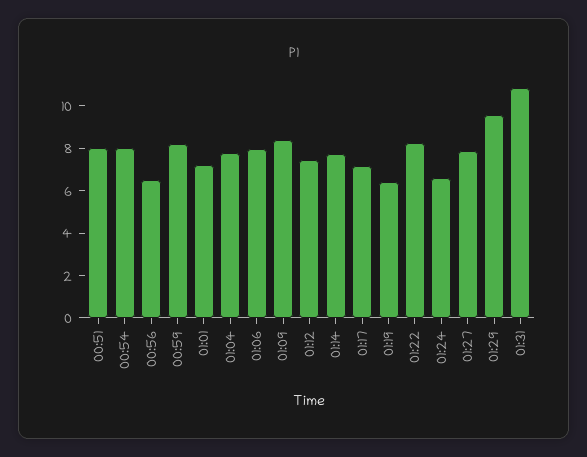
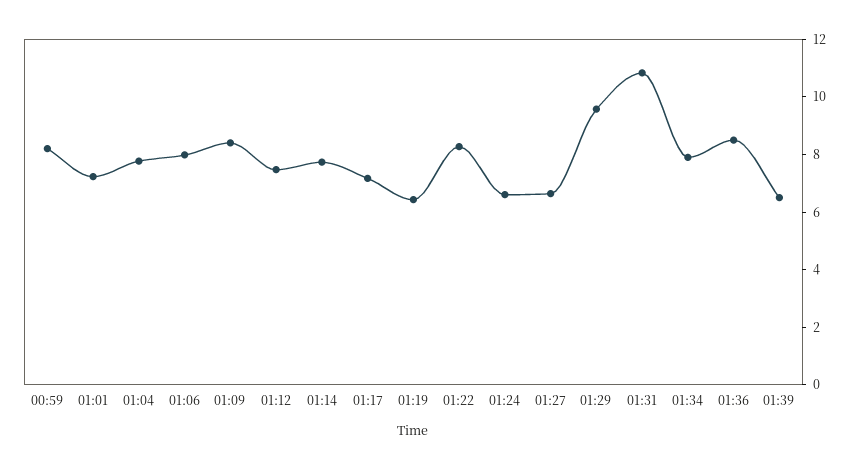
00:51: 8 -> none
00:54: 8 -> none
00:56: 6.5 -> none
01:27: 8 -> 6.5
01:34: none -> 8
01:36: none -> 8.5
01:39: none -> 6.5

